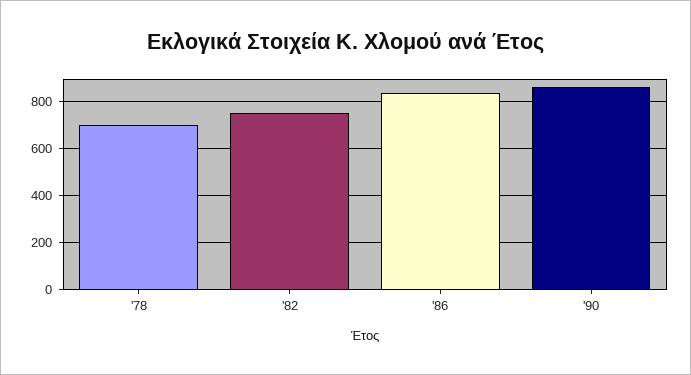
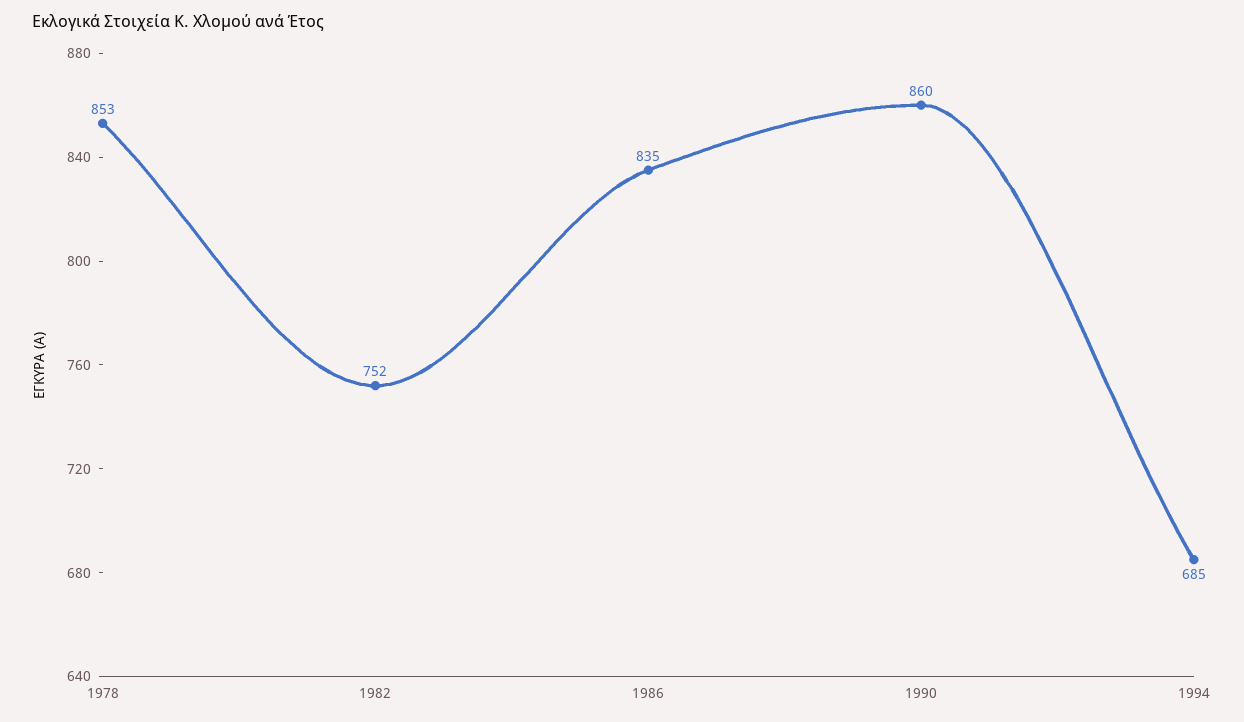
'78: 700 -> 853
1994: none -> 685

